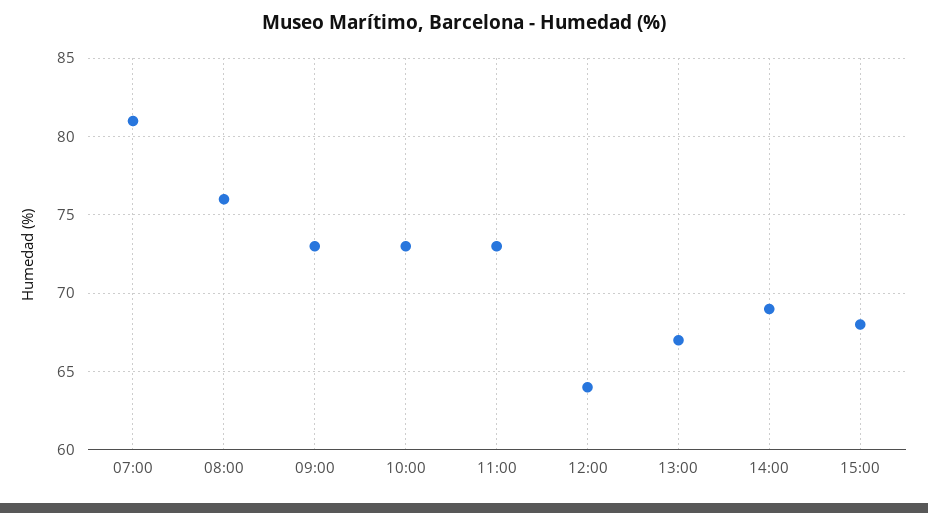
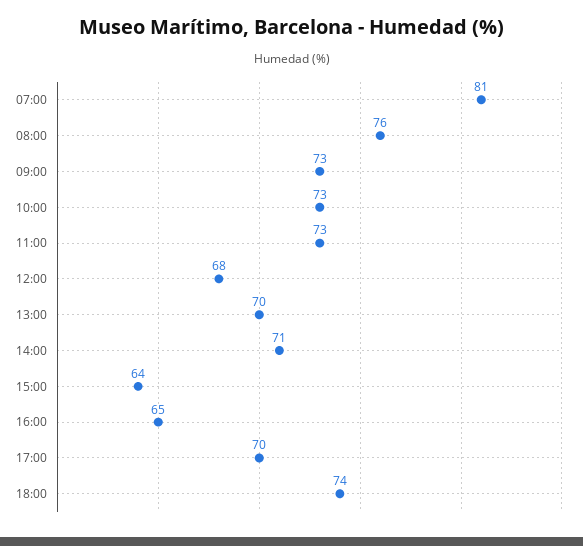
12:00: 64 -> 68
13:00: 67 -> 70
14:00: 69 -> 71
15:00: 68 -> 64
16:00: none -> 65
17:00: none -> 70
18:00: none -> 74

